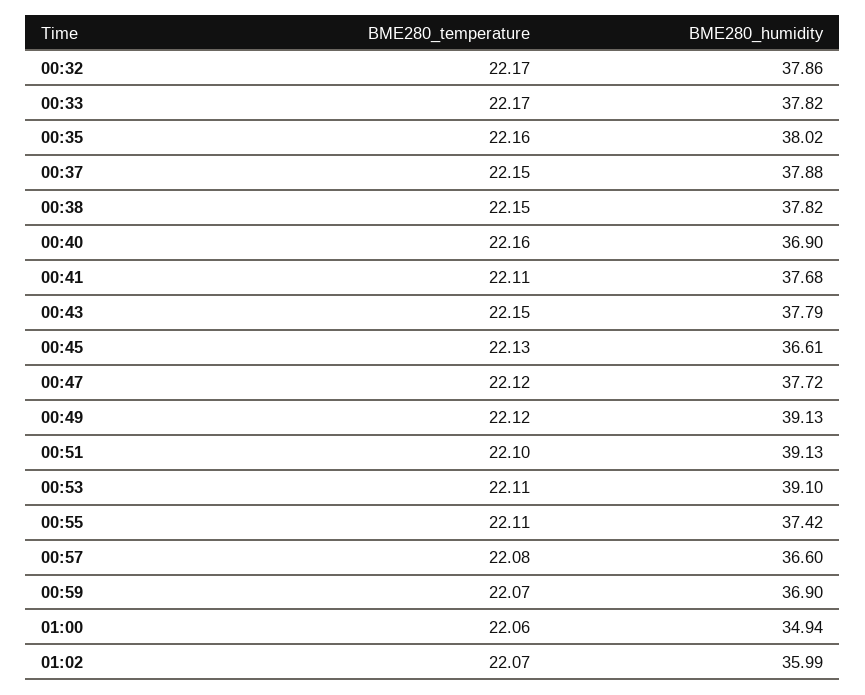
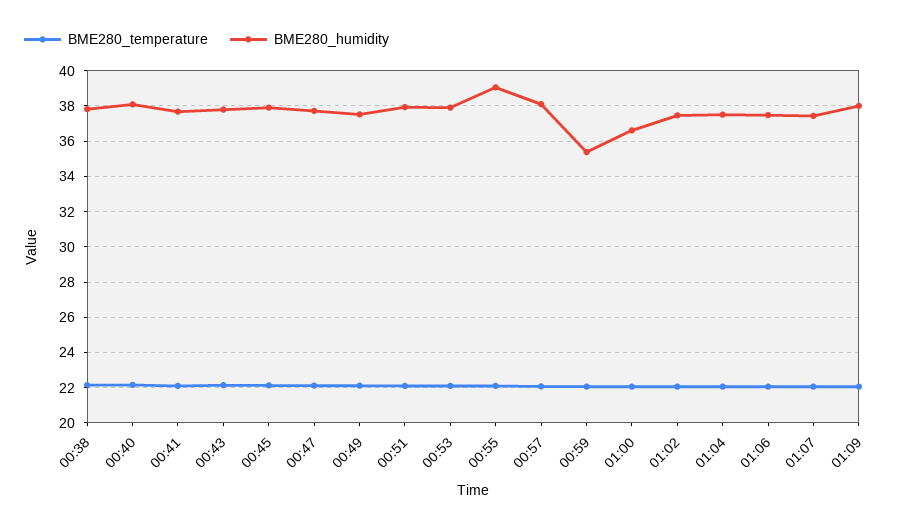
BME280_temperature, 00:32: 22.17 -> none
BME280_humidity, 00:32: 37.86 -> none
BME280_temperature, 00:33: 22.17 -> none
BME280_humidity, 00:33: 37.82 -> none
BME280_temperature, 00:35: 22.16 -> none
BME280_humidity, 00:35: 38.02 -> none
BME280_temperature, 00:37: 22.15 -> none
BME280_humidity, 00:37: 37.88 -> none
BME280_humidity, 00:40: 36.9 -> 38
BME280_humidity, 00:45: 36.61 -> 38
BME280_humidity, 00:49: 39.13 -> 37.5
BME280_humidity, 00:51: 39.13 -> 38
BME280_humidity, 00:53: 39.1 -> 38
BME280_humidity, 00:55: 37.42 -> 39
BME280_humidity, 00:57: 36.6 -> 38
BME280_humidity, 00:59: 36.9 -> 35.5
BME280_humidity, 01:00: 34.94 -> 36.5
BME280_humidity, 01:02: 35.99 -> 37.5
BME280_temperature, 01:04: none -> 22
BME280_humidity, 01:04: none -> 37.5
BME280_temperature, 01:06: none -> 22
BME280_humidity, 01:06: none -> 37.5
BME280_temperature, 01:07: none -> 22
BME280_humidity, 01:07: none -> 37.5
BME280_temperature, 01:09: none -> 22
BME280_humidity, 01:09: none -> 38

